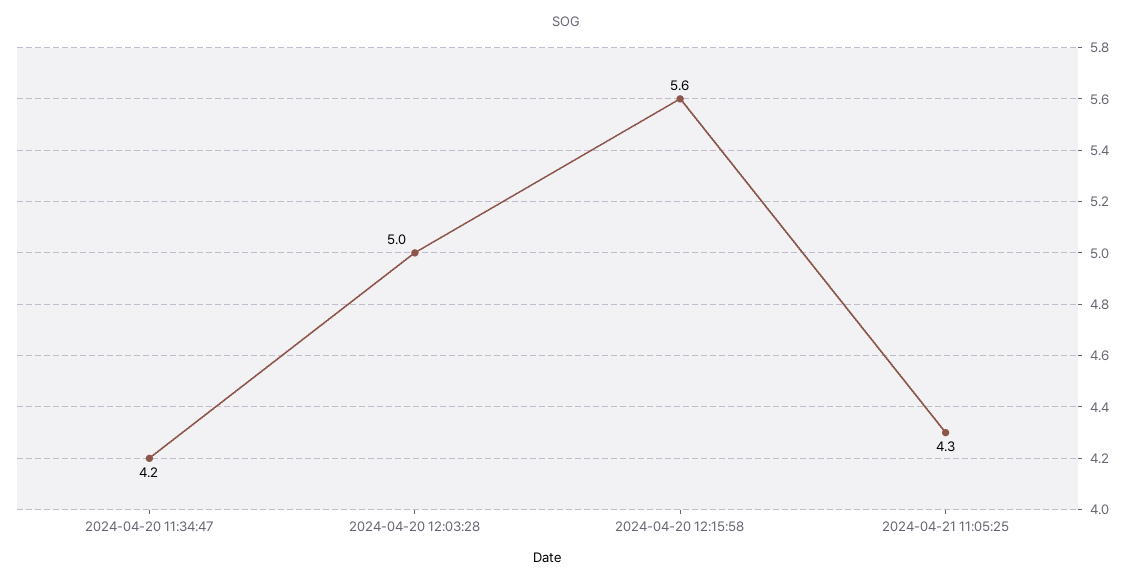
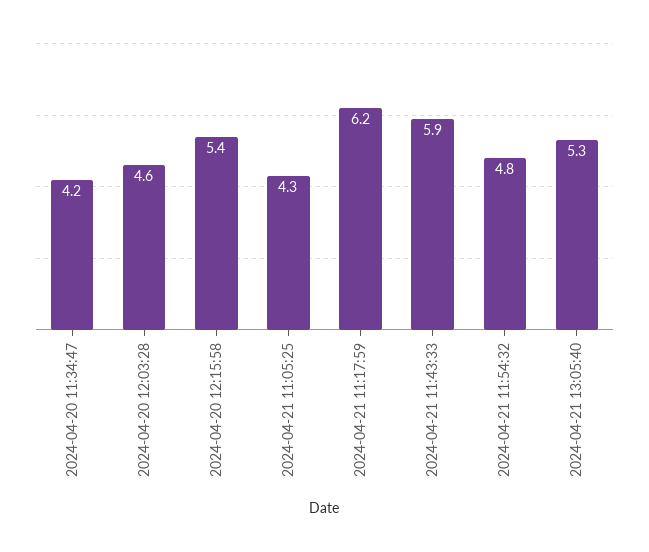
2024-04-20 12:03:28: 5 -> 4.6
2024-04-20 12:15:58: 5.6 -> 5.4
2024-04-21 11:17:59: none -> 6.2
2024-04-21 11:43:33: none -> 5.9
2024-04-21 11:54:32: none -> 4.8
2024-04-21 13:05:40: none -> 5.3

